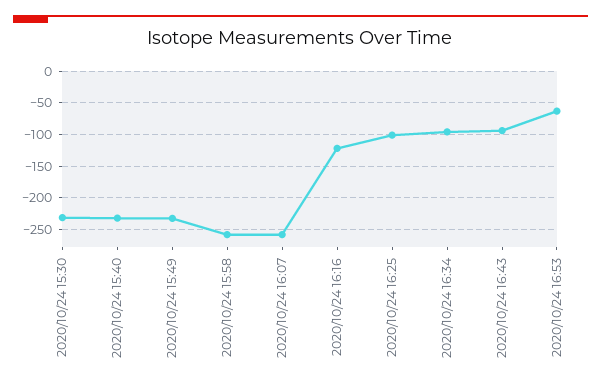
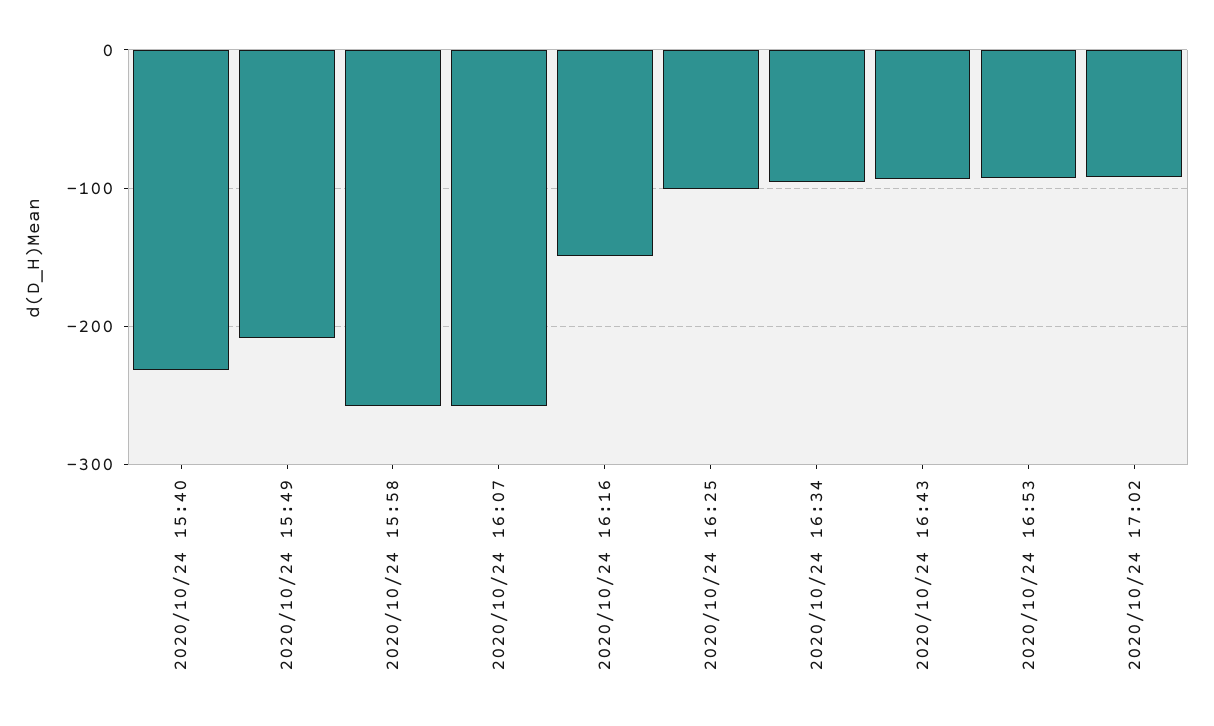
2020/10/24 15:30: -230 -> none
2020/10/24 15:49: -230 -> -210
2020/10/24 16:16: -120 -> -150
2020/10/24 16:53: -60 -> -90
2020/10/24 17:02: none -> -90

